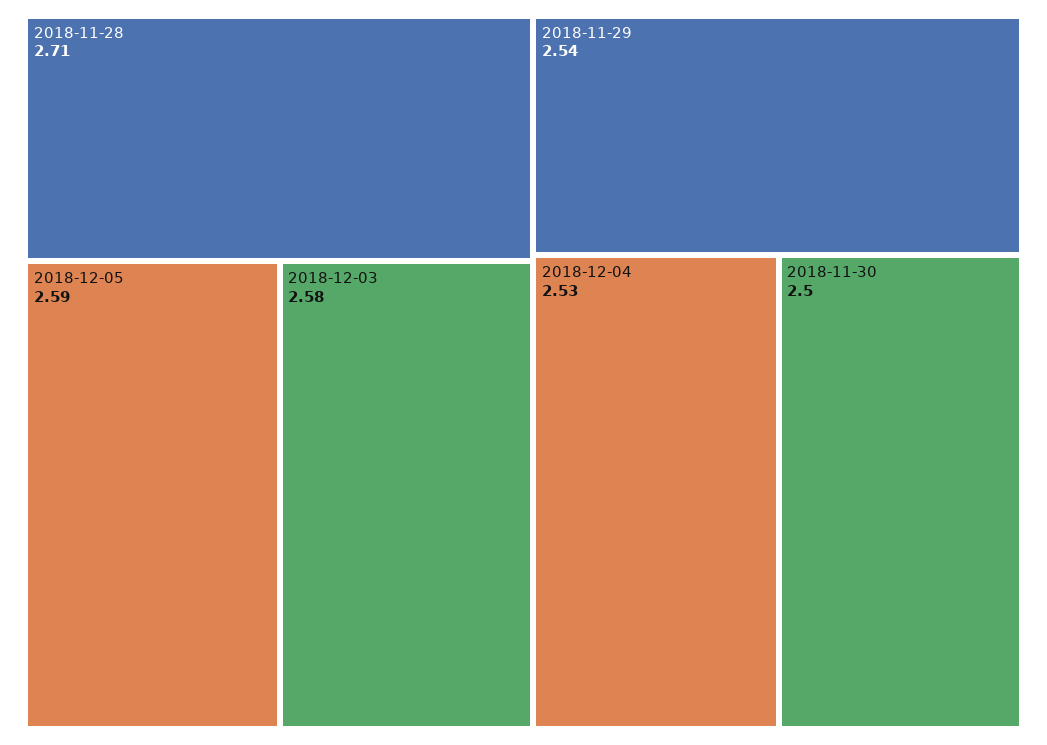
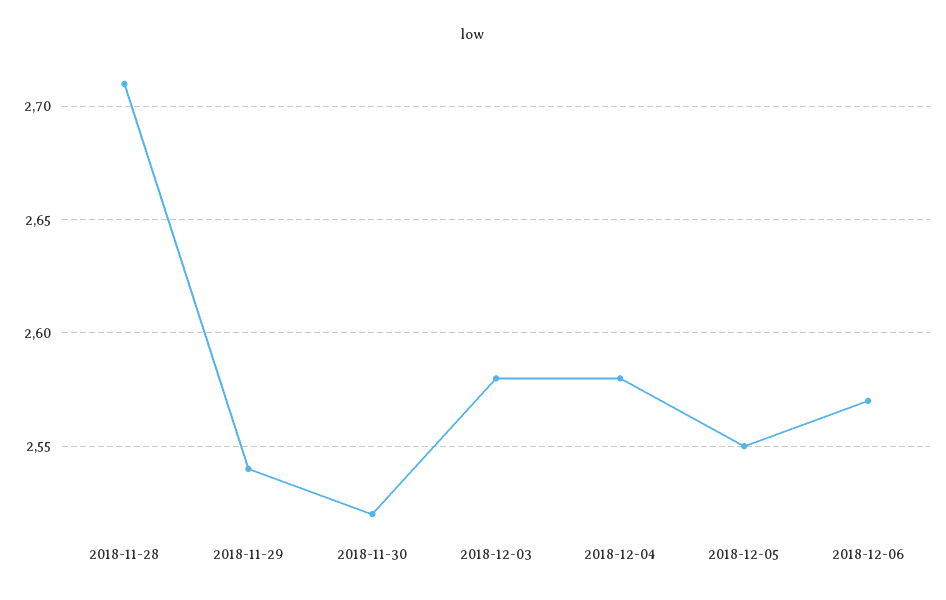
2018-12-05: 2.59 -> 2.55
2018-12-04: 2.53 -> 2.58
2018-11-30: 2.5 -> 2.52
2018-12-06: none -> 2.57

